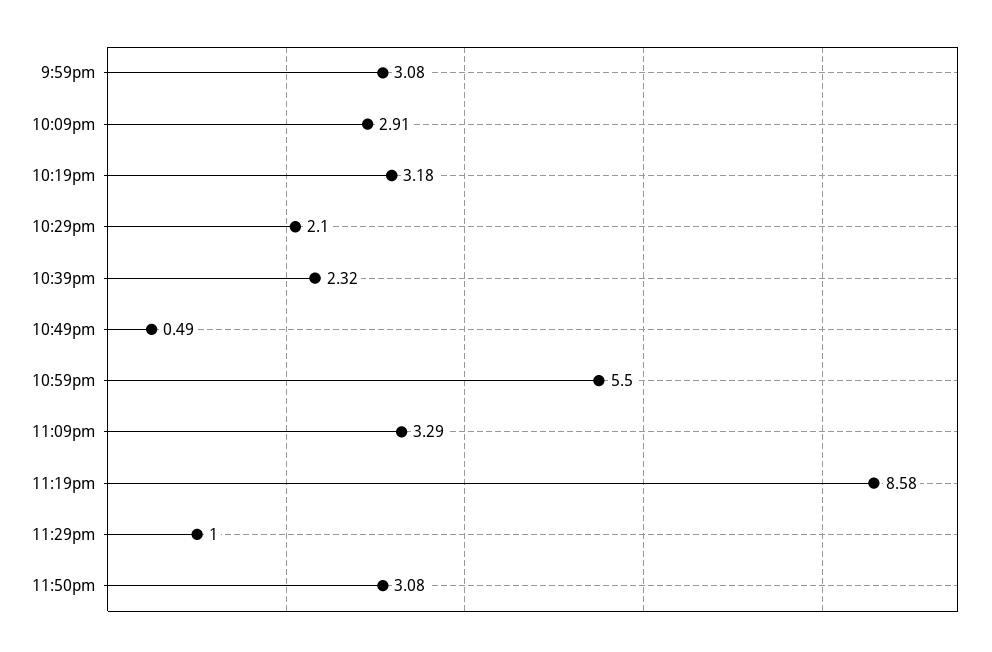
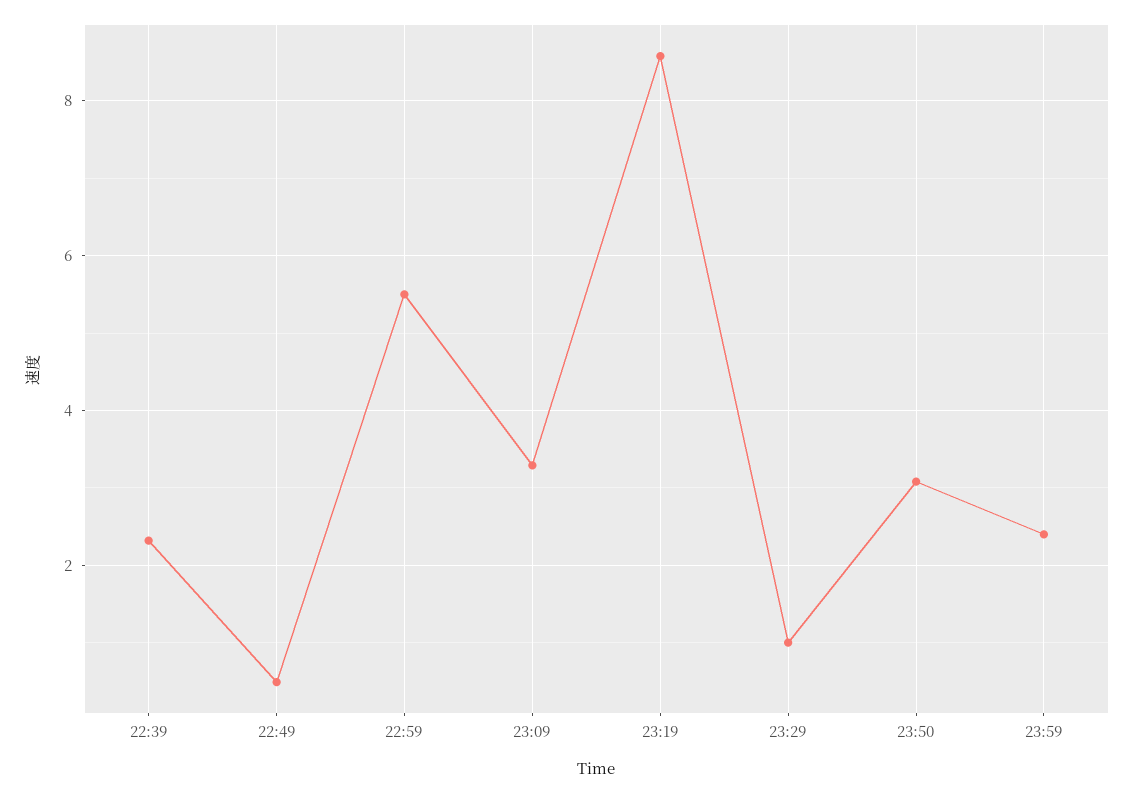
9:59pm: 3.08 -> none
10:09pm: 2.91 -> none
10:19pm: 3.18 -> none
10:29pm: 2.1 -> none
23:59: none -> 2.4

